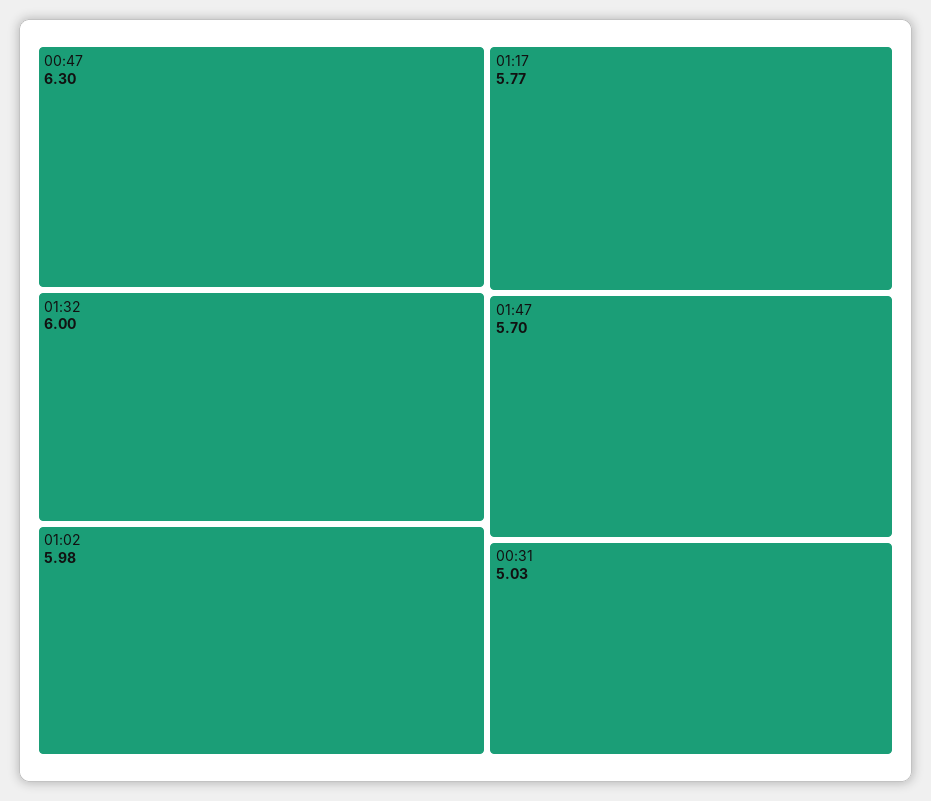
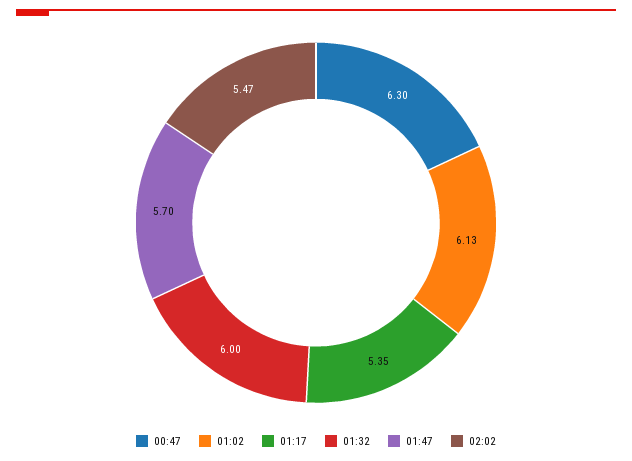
01:02: 5.98 -> 6.13
01:17: 5.77 -> 5.35
00:31: 5.03 -> none
02:02: none -> 5.47

